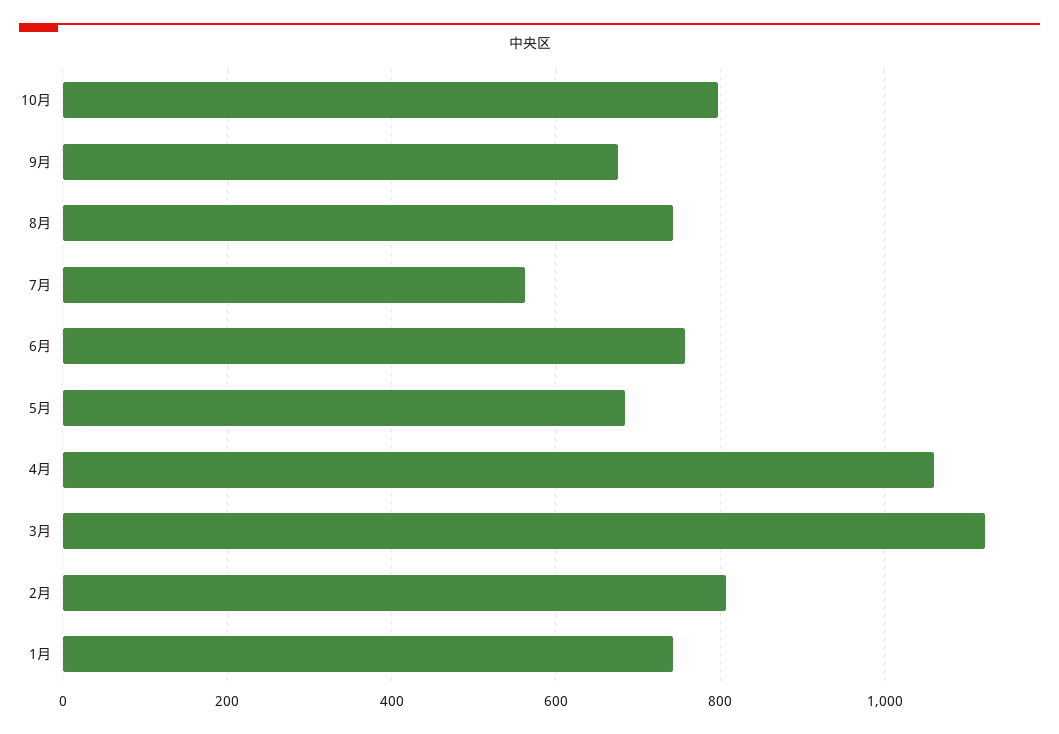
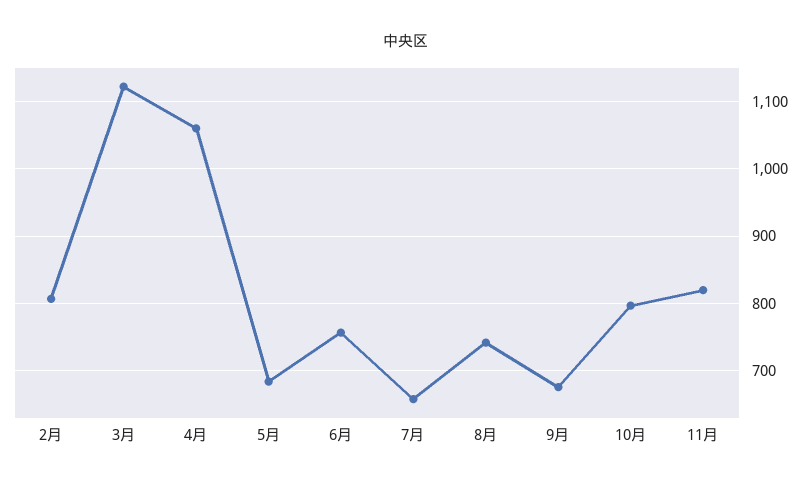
7月: 560 -> 660
1月: 740 -> none
11月: none -> 820

